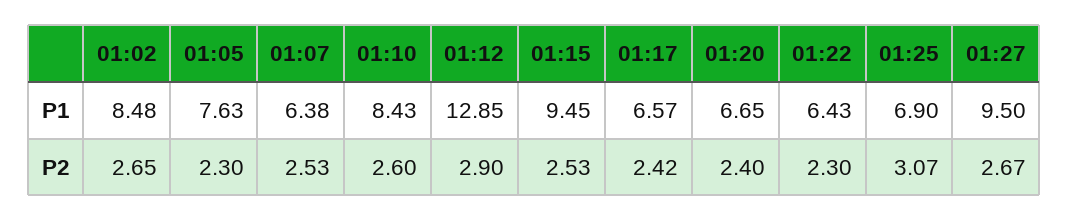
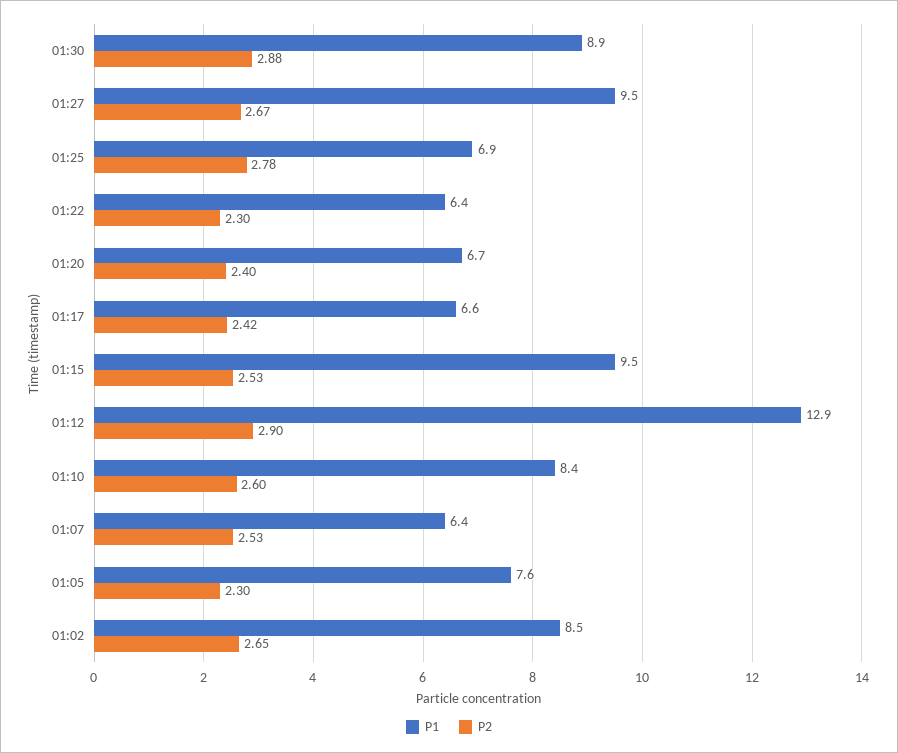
P2, 01:25: 3.07 -> 2.78
P1, 01:30: none -> 8.9
P2, 01:30: none -> 2.88

